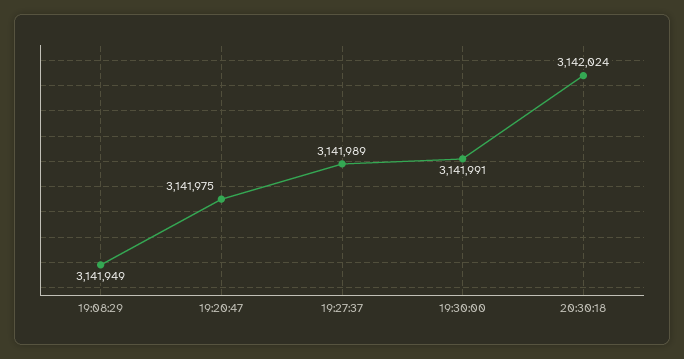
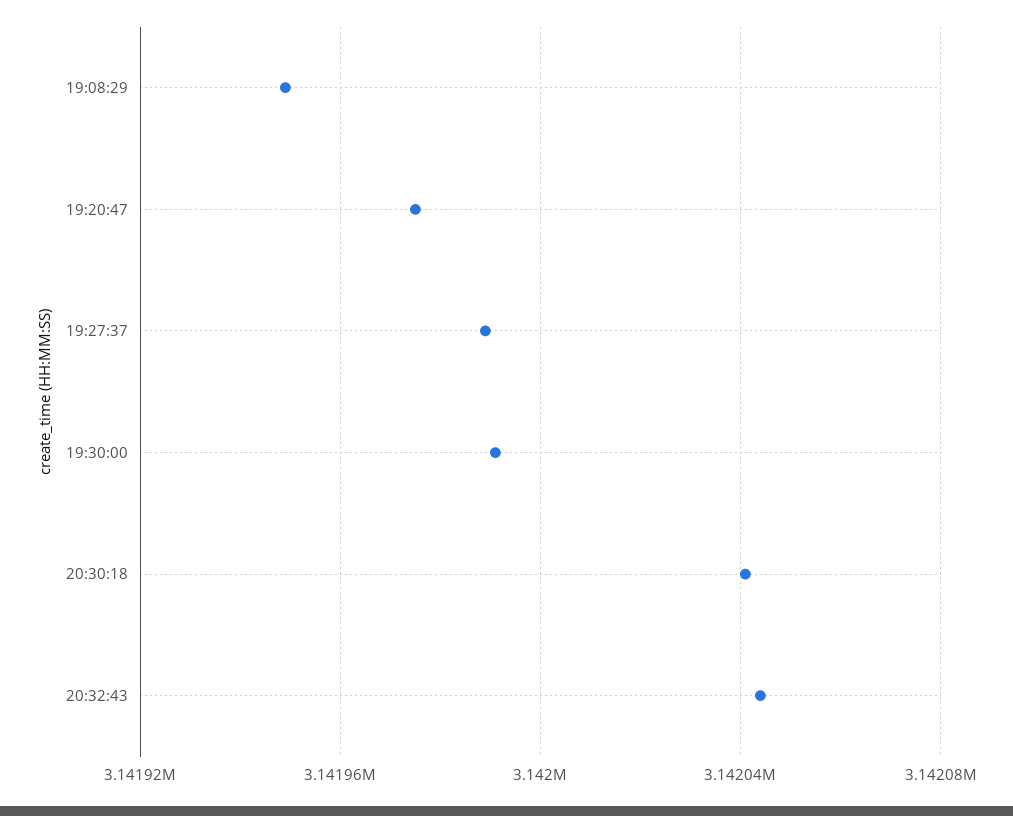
20:30:18: 3142024 -> 3142040
20:32:43: none -> 3142045

